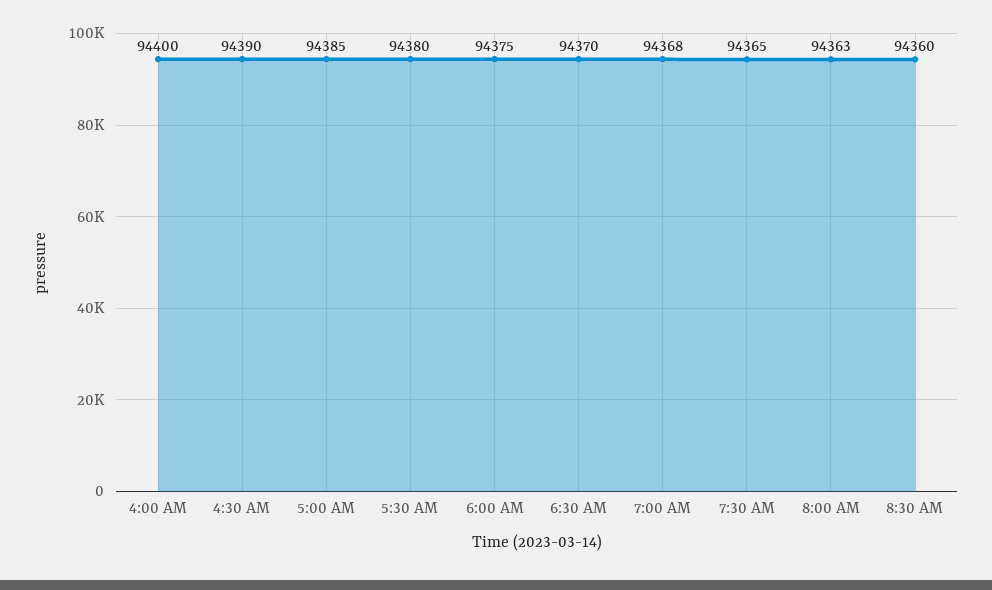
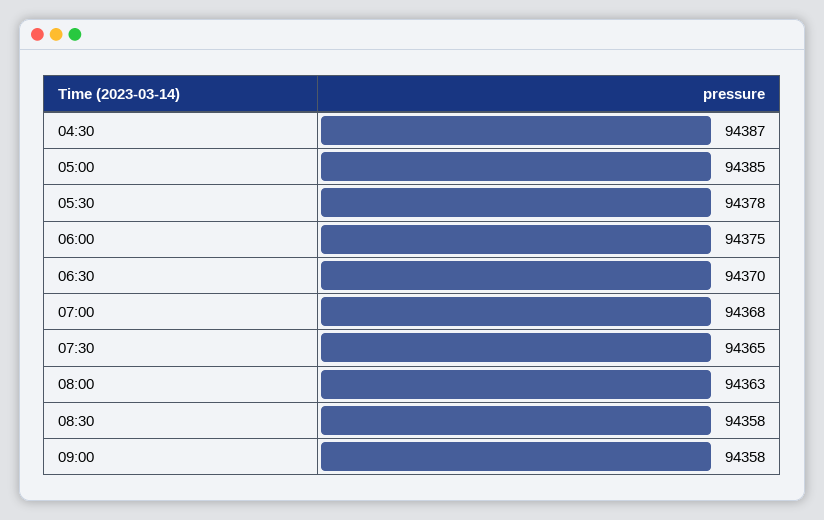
4:00 AM: 94400 -> none
4:30 AM: 94390 -> 94387
5:30 AM: 94380 -> 94378
8:30 AM: 94360 -> 94358
09:00: none -> 94358

